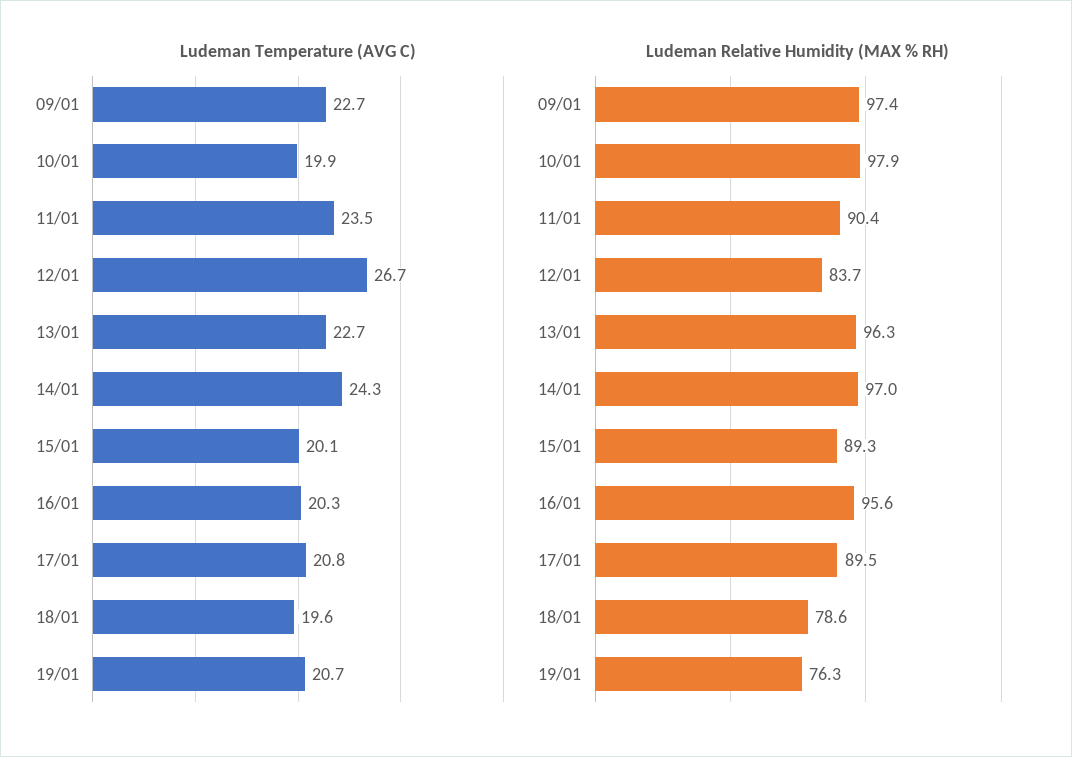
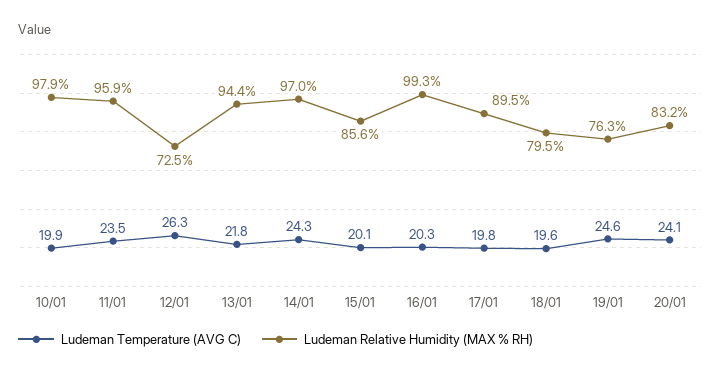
Ludeman Temperature (AVG C), 09/01: 22.7 -> none
Ludeman Temperature (AVG C), 12/01: 26.7 -> 26.3
Ludeman Temperature (AVG C), 13/01: 22.7 -> 21.8
Ludeman Temperature (AVG C), 17/01: 20.8 -> 19.8
Ludeman Temperature (AVG C), 19/01: 20.7 -> 24.6
Ludeman Relative Humidity (MAX % RH), 09/01: 97.4 -> none
Ludeman Relative Humidity (MAX % RH), 11/01: 90.4 -> 95.9
Ludeman Relative Humidity (MAX % RH), 12/01: 83.7 -> 72.5
Ludeman Relative Humidity (MAX % RH), 13/01: 96.3 -> 94.4
Ludeman Relative Humidity (MAX % RH), 15/01: 89.3 -> 85.6
Ludeman Relative Humidity (MAX % RH), 16/01: 95.6 -> 99.3
Ludeman Relative Humidity (MAX % RH), 18/01: 78.6 -> 79.5
Ludeman Temperature (AVG C), 20/01: none -> 24.1
Ludeman Relative Humidity (MAX % RH), 20/01: none -> 83.2

